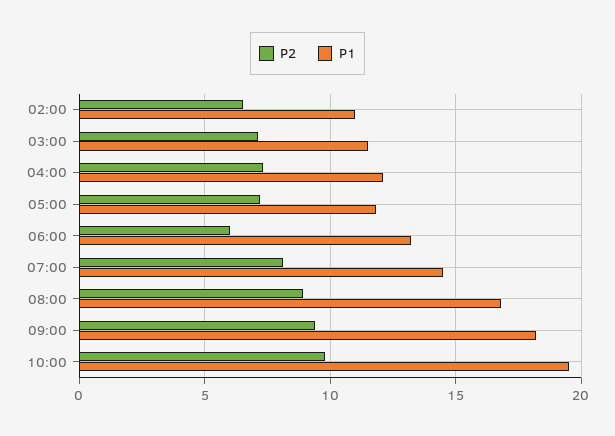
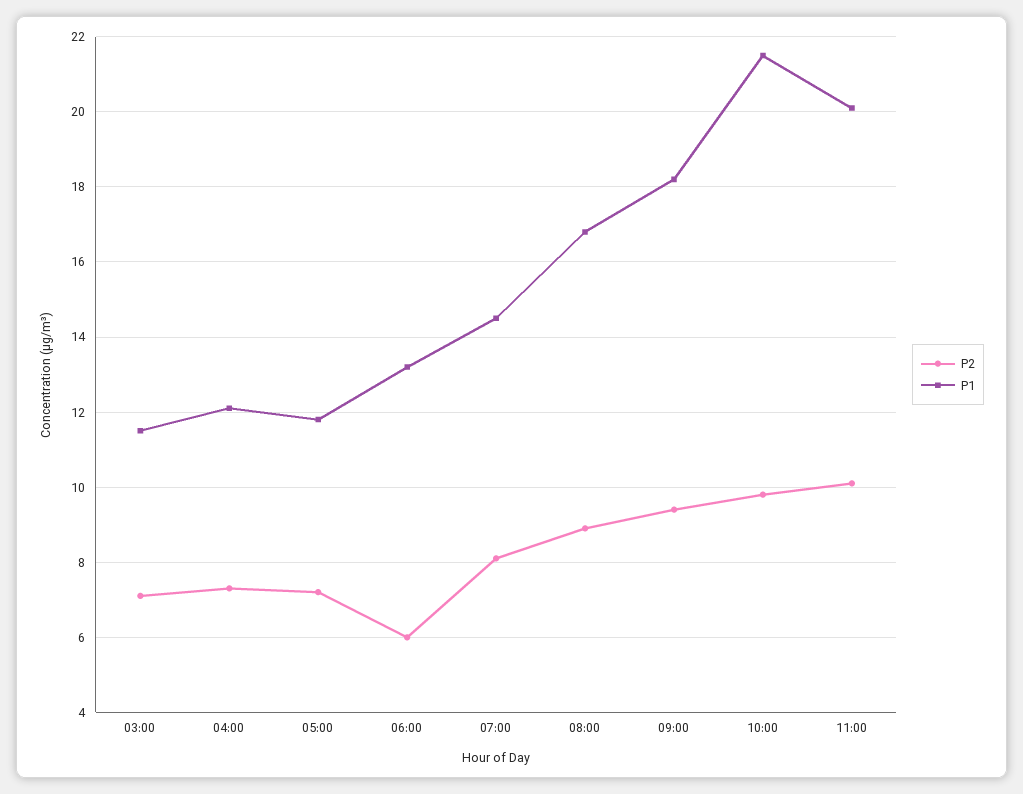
P2, 02:00: 6.5 -> none
P1, 02:00: 11 -> none
P1, 10:00: 19.5 -> 21.5
P2, 11:00: none -> 10
P1, 11:00: none -> 20

